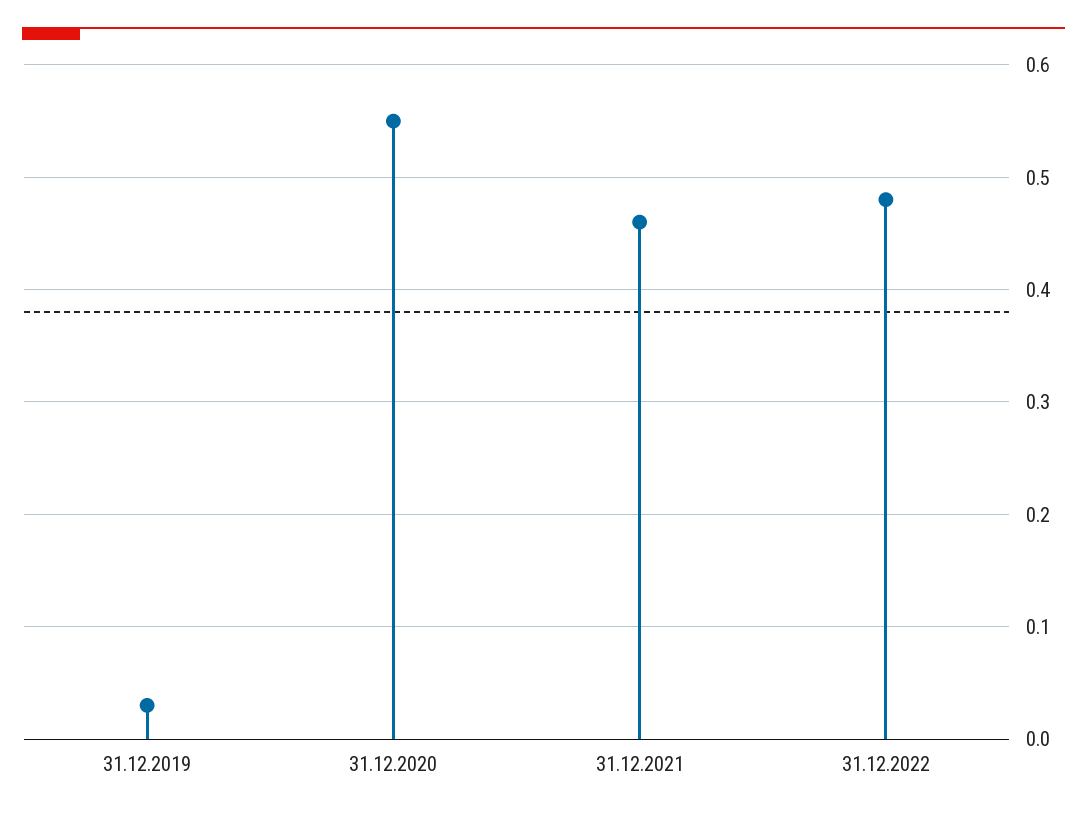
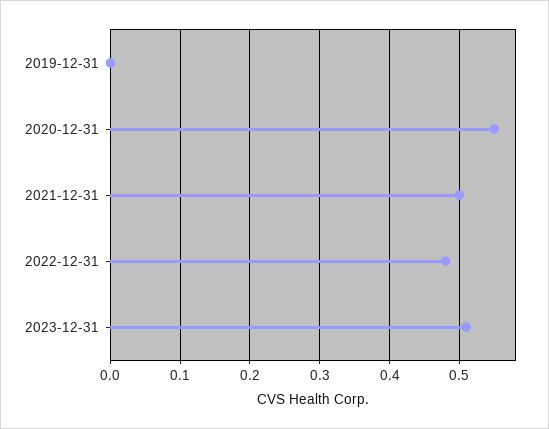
31.12.2019: 0.03 -> 0
31.12.2021: 0.46 -> 0.5
2023-12-31: none -> 0.51

